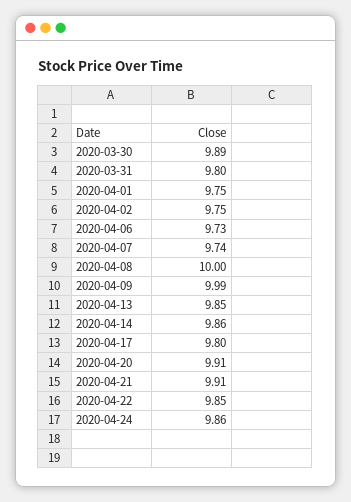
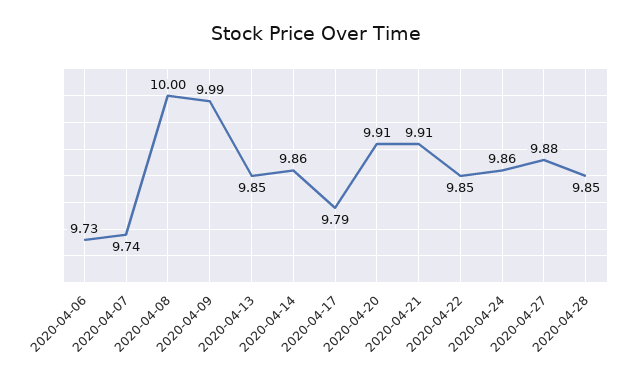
2020-03-30: 9.89 -> none
2020-03-31: 9.8 -> none
2020-04-01: 9.75 -> none
2020-04-02: 9.75 -> none
2020-04-17: 9.8 -> 9.79
2020-04-27: none -> 9.88
2020-04-28: none -> 9.85

